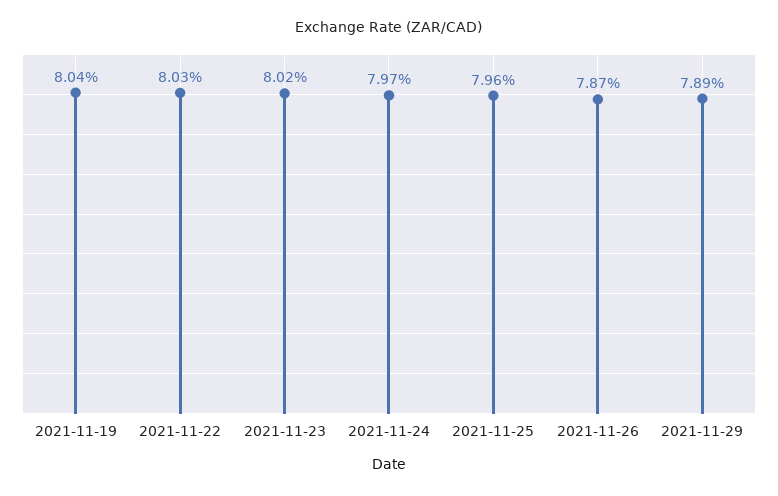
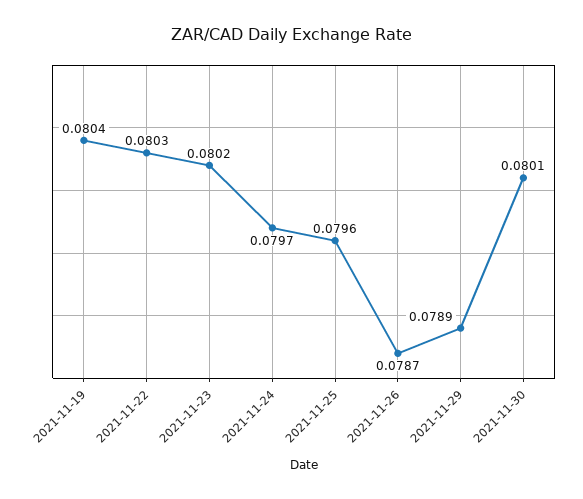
2021-11-30: none -> 0.0801

